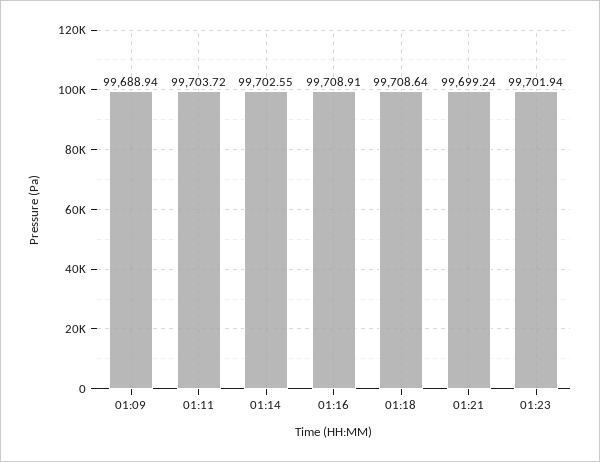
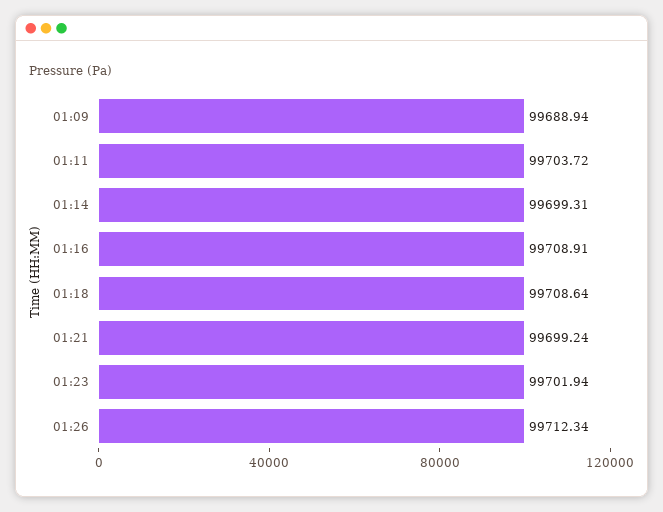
01:14: 99702.55 -> 99699.31
01:26: none -> 99712.34

